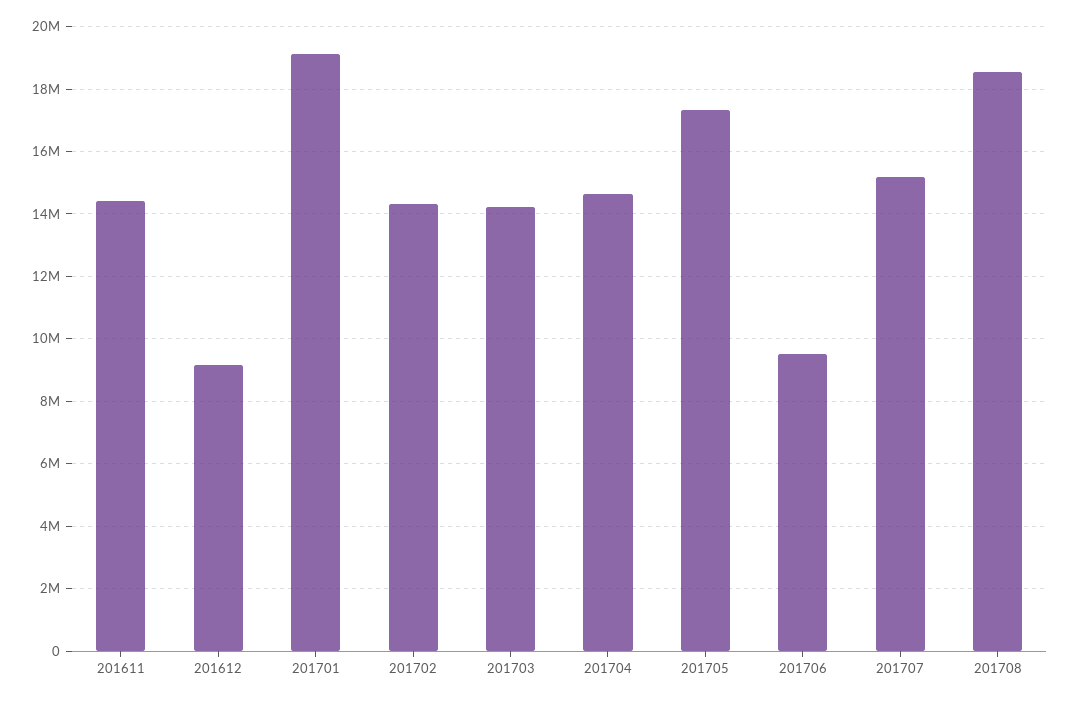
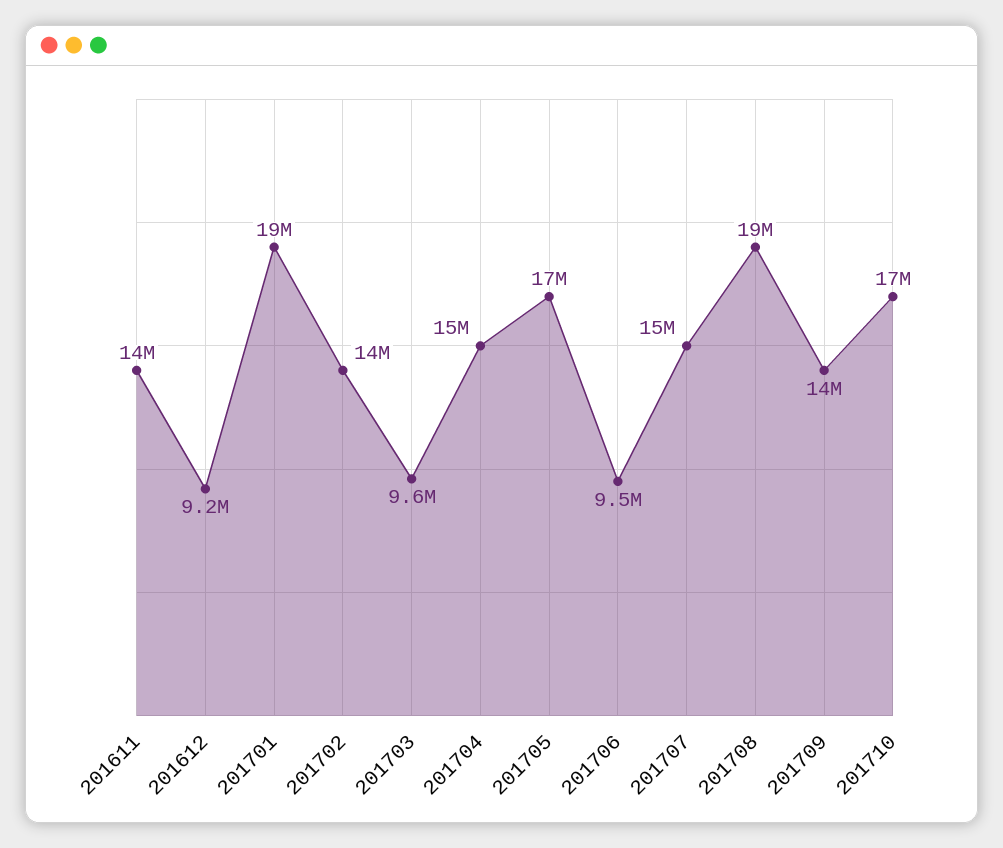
201703: 14200000 -> 9600000
201709: none -> 14000000
201710: none -> 17000000

